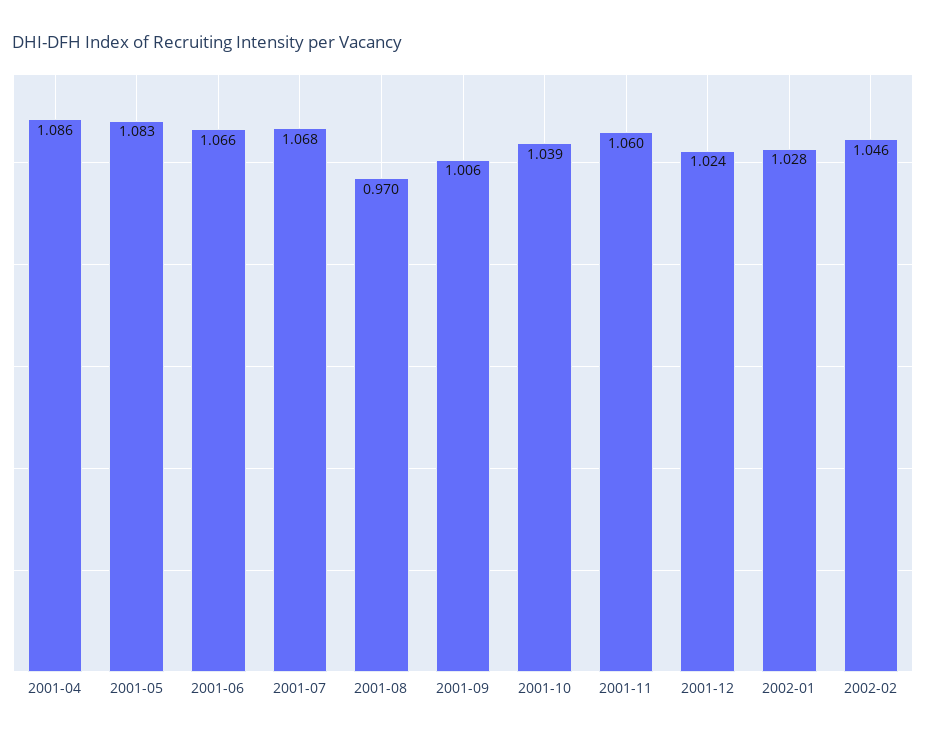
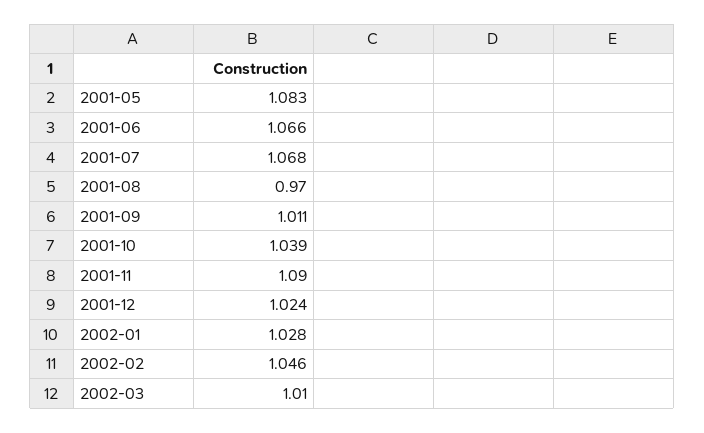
2001-04: 1.086 -> none
2001-09: 1.006 -> 1.011
2001-11: 1.06 -> 1.09
2002-03: none -> 1.01

